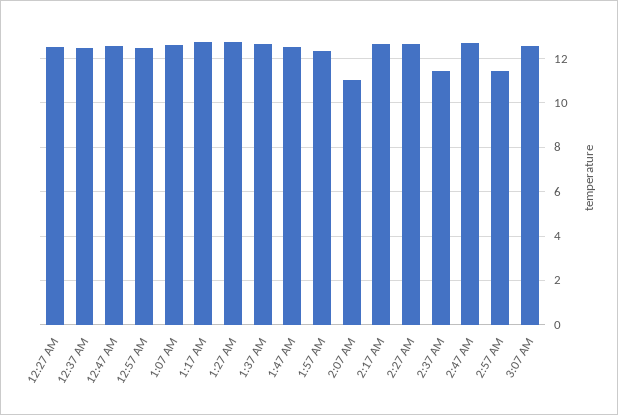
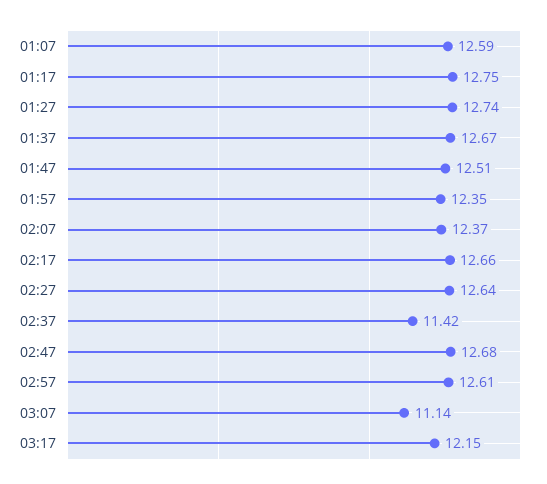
12:27 AM: 12.5 -> none
12:37 AM: 12.5 -> none
12:47 AM: 12.5 -> none
12:57 AM: 12.5 -> none
2:07 AM: 11 -> 12.37
2:57 AM: 11.5 -> 12.61
3:07 AM: 12.5 -> 11.14
03:17: none -> 12.15

